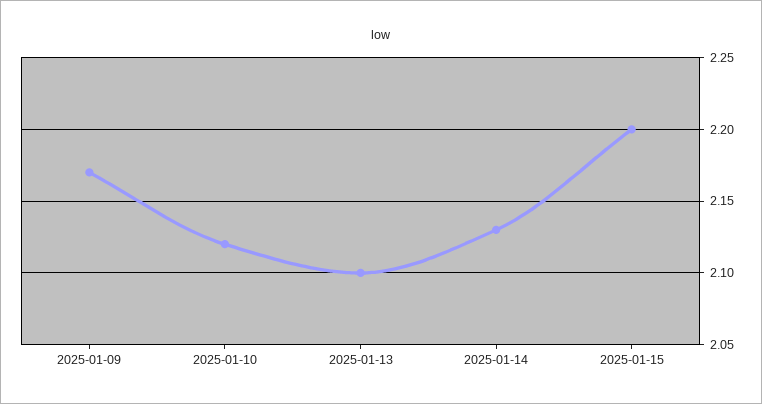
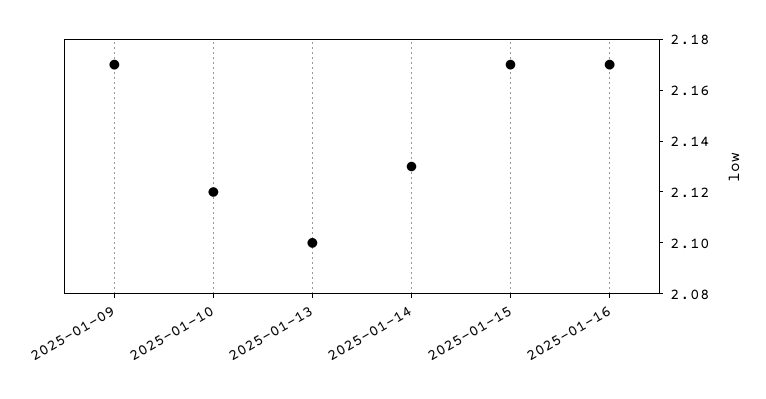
2025-01-15: 2.2 -> 2.17
2025-01-16: none -> 2.17

